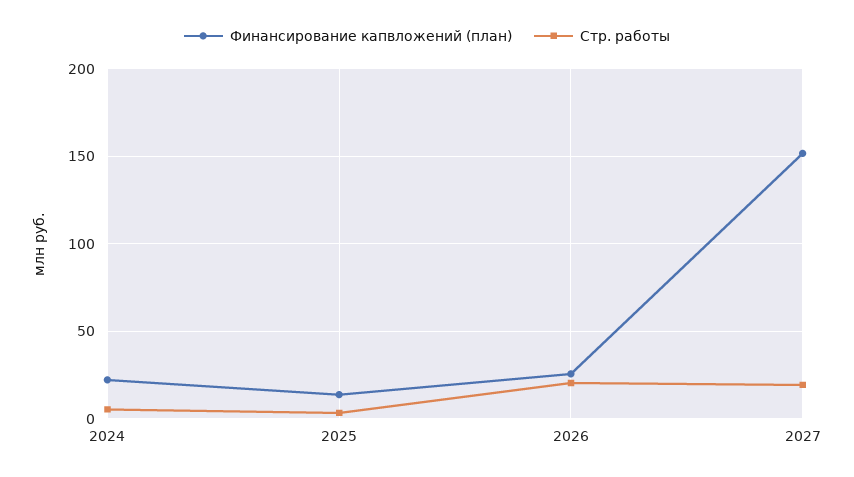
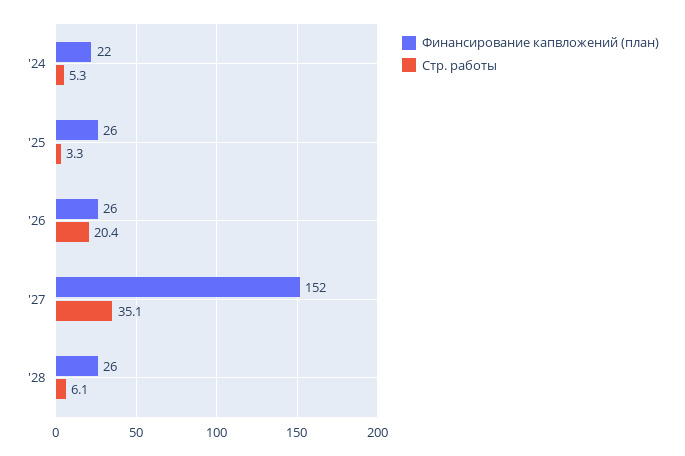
Финансирование капвложений (план), 2025: 15 -> 26
Стр. работы, 2027: 20 -> 35.1
Финансирование капвложений (план), '28: none -> 26
Стр. работы, '28: none -> 6.1

